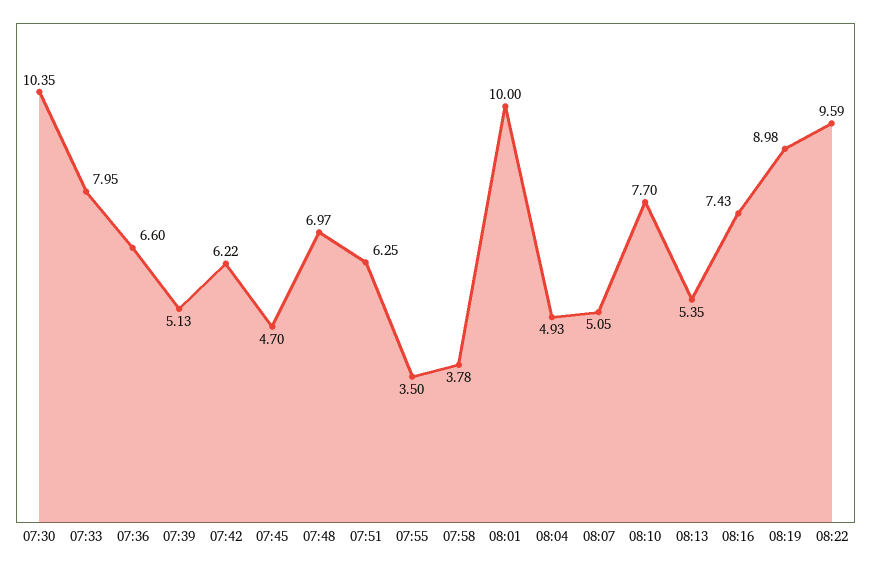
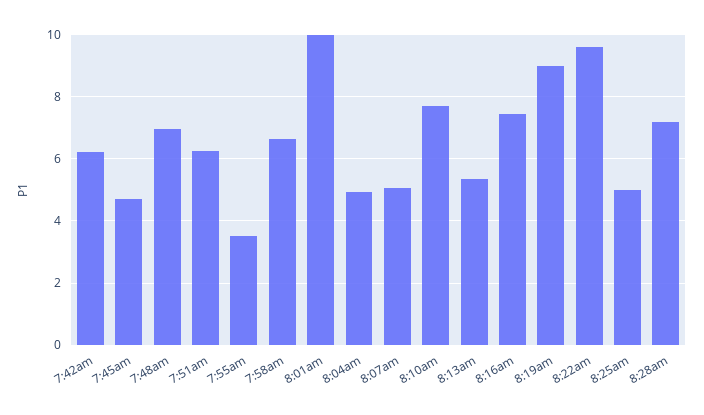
07:30: 10.35 -> none
07:33: 7.95 -> none
07:36: 6.6 -> none
07:39: 5.13 -> none
07:58: 3.78 -> 6.6
8:25am: none -> 5
8:28am: none -> 7.2

